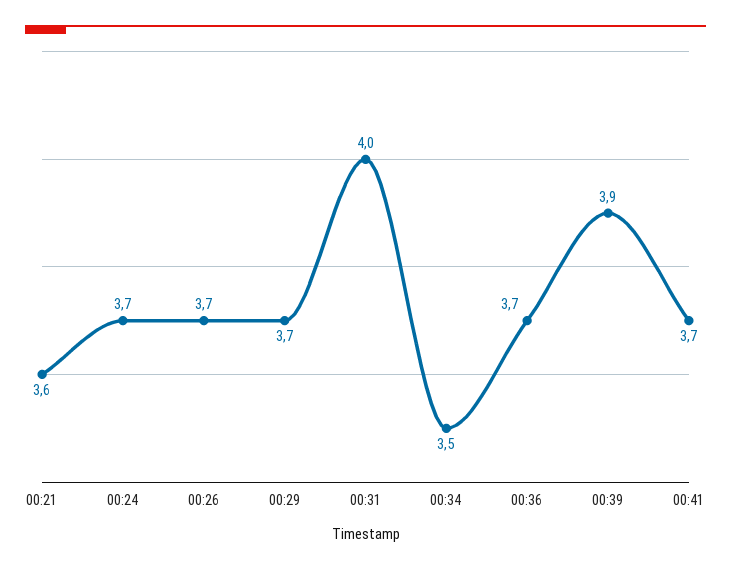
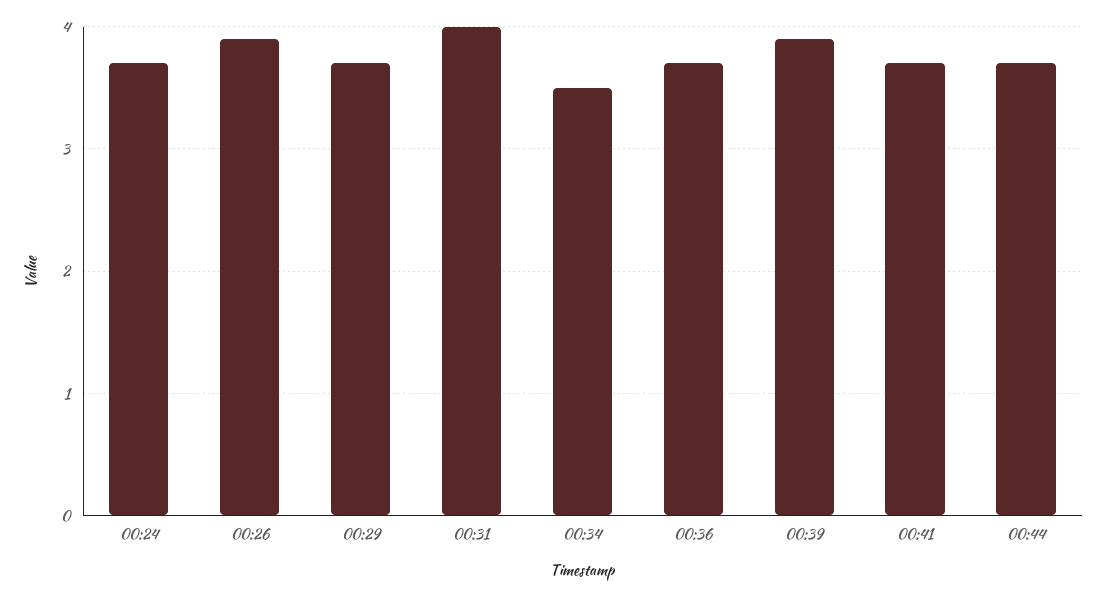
00:21: 3.6 -> none
00:26: 3.7 -> 3.9
00:44: none -> 3.7

